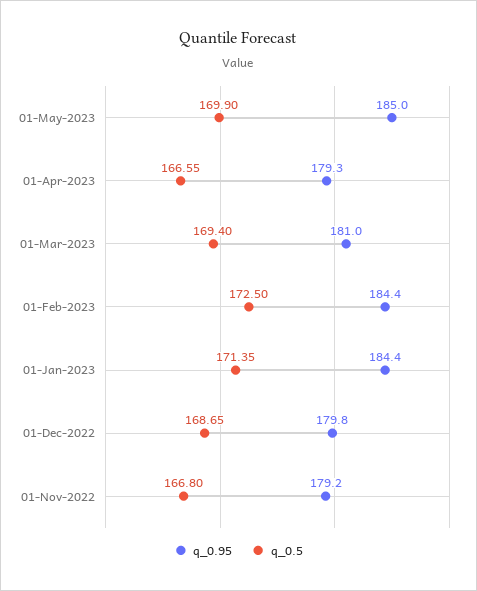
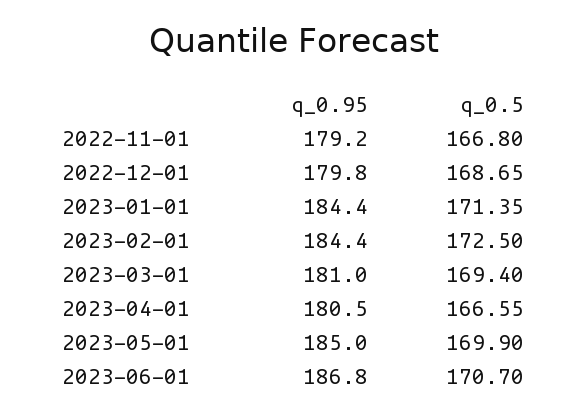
q_0.95, 01-Apr-2023: 179.3 -> 180.5
q_0.95, 2023-06-01: none -> 186.8
q_0.5, 2023-06-01: none -> 170.7

